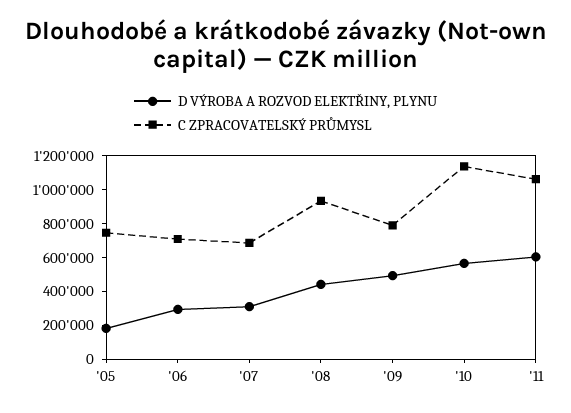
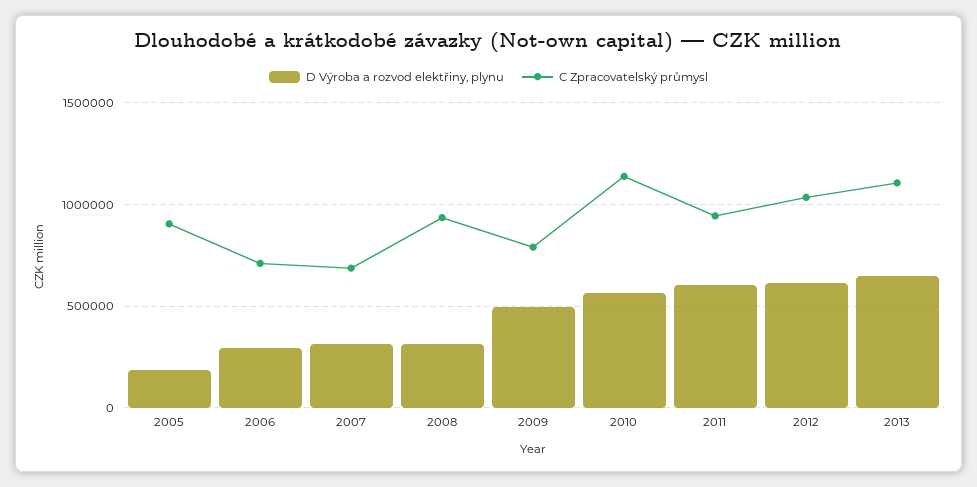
C ZPRACOVATELSKÝ PRŮMYSL, '05: 750000 -> 900000
D VÝROBA A ROZVOD ELEKTŘINY, PLYNU, '08: 450000 -> 300000
C ZPRACOVATELSKÝ PRŮMYSL, '11: 1050000 -> 950000
D VÝROBA A ROZVOD ELEKTŘINY, PLYNU, 2012: none -> 600000
C ZPRACOVATELSKÝ PRŮMYSL, 2012: none -> 1050000
D VÝROBA A ROZVOD ELEKTŘINY, PLYNU, 2013: none -> 650000
C ZPRACOVATELSKÝ PRŮMYSL, 2013: none -> 1100000

